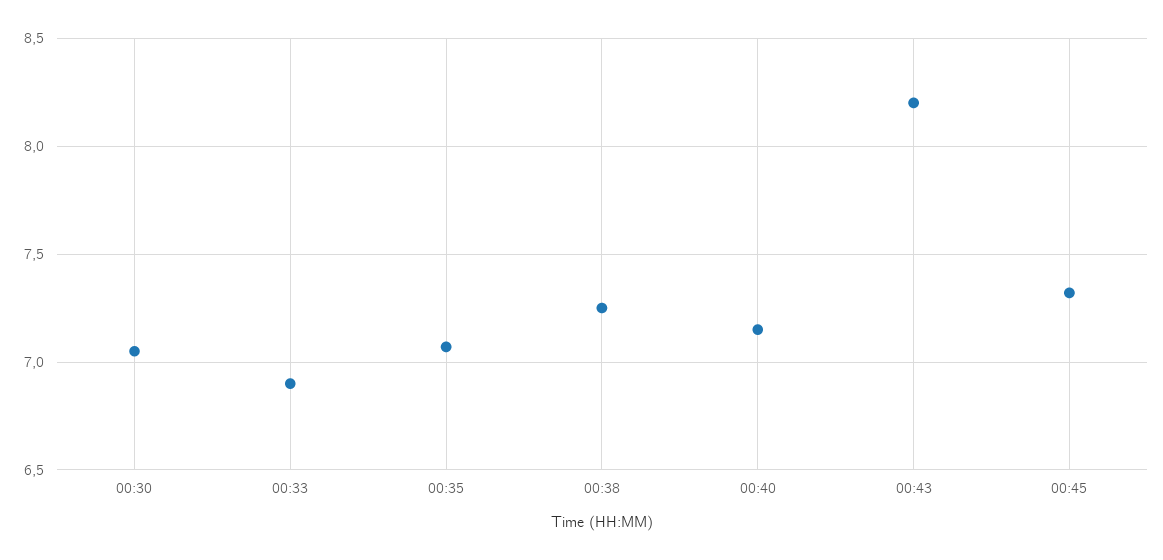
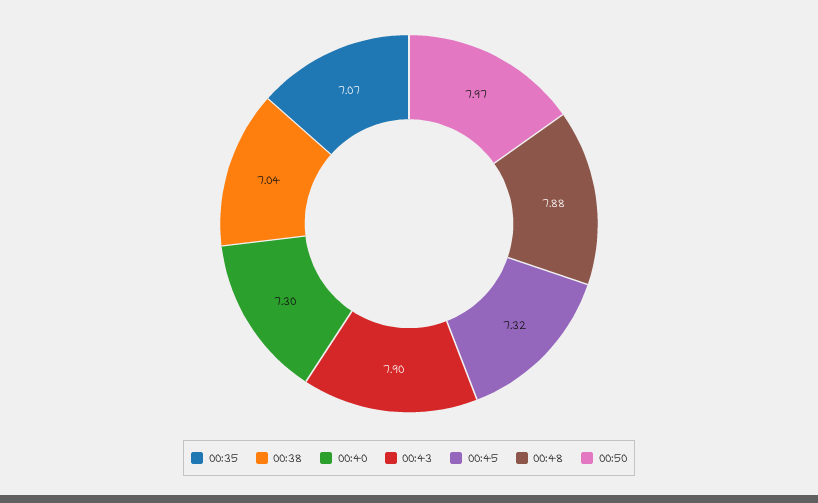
00:30: 7.05 -> none
00:33: 6.9 -> none
00:38: 7.25 -> 7.04
00:40: 7.15 -> 7.3
00:43: 8.2 -> 7.9
00:48: none -> 7.88
00:50: none -> 7.97

